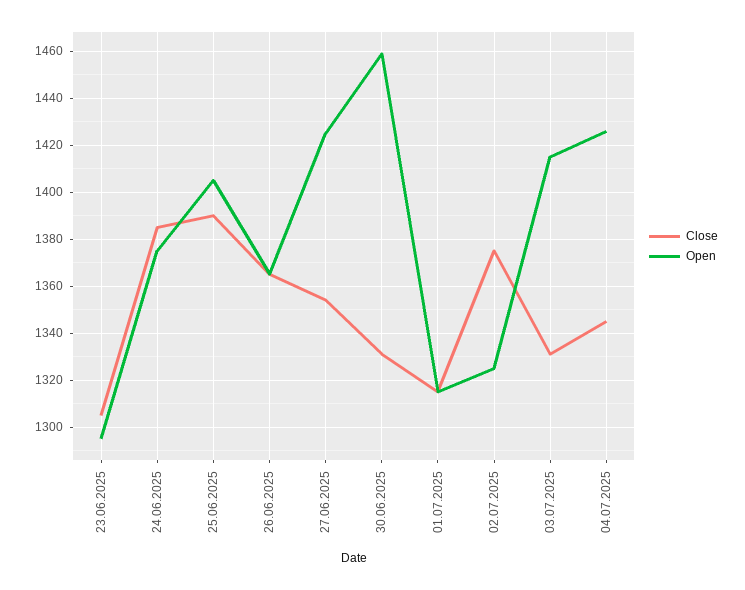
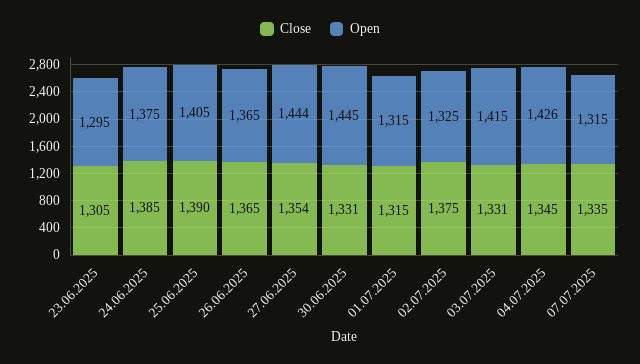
Open, 27.06.2025: 1425 -> 1444
Open, 30.06.2025: 1460 -> 1445
Close, 07.07.2025: none -> 1335
Open, 07.07.2025: none -> 1315

